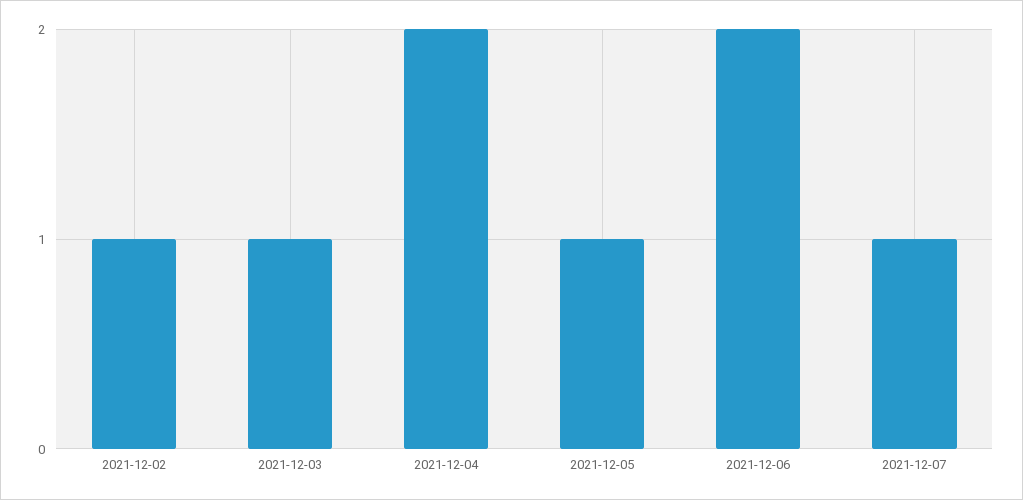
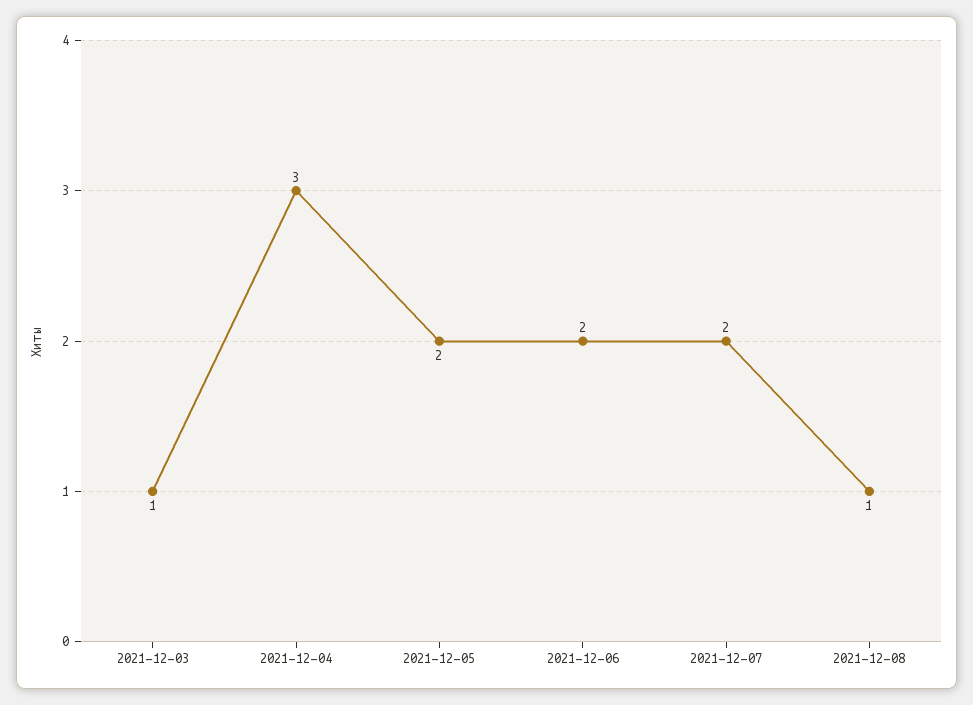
2021-12-02: 1 -> none
2021-12-04: 2 -> 3
2021-12-05: 1 -> 2
2021-12-07: 1 -> 2
2021-12-08: none -> 1

